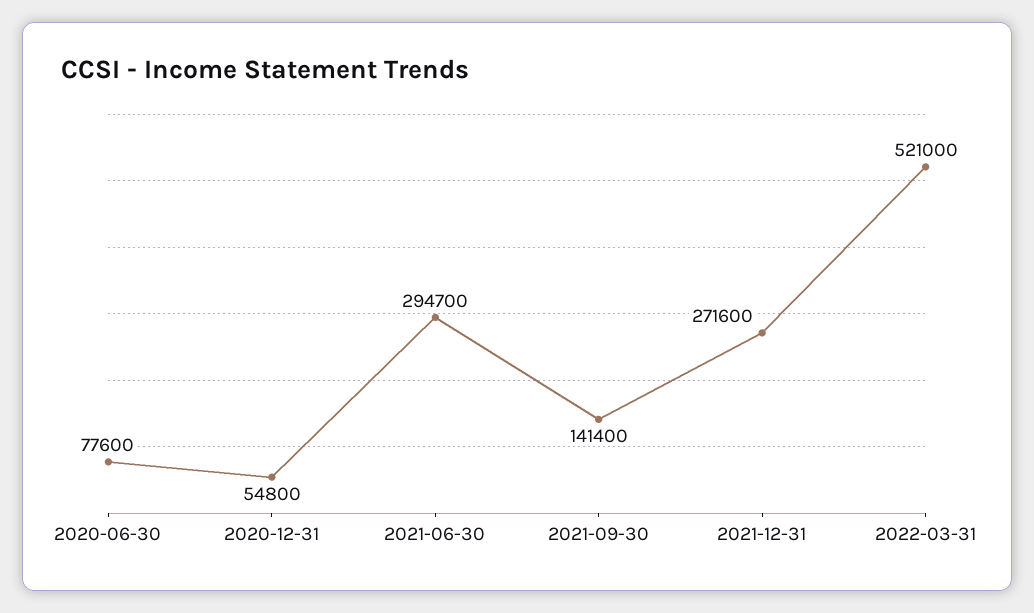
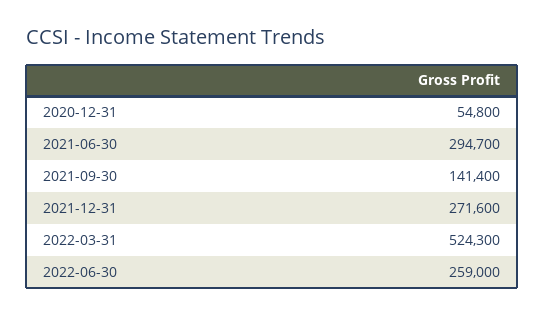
2020-06-30: 77600 -> none
2022-03-31: 521000 -> 524300
2022-06-30: none -> 259000

